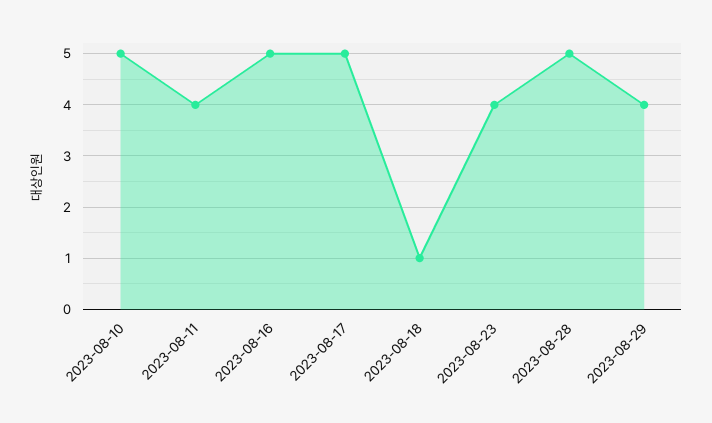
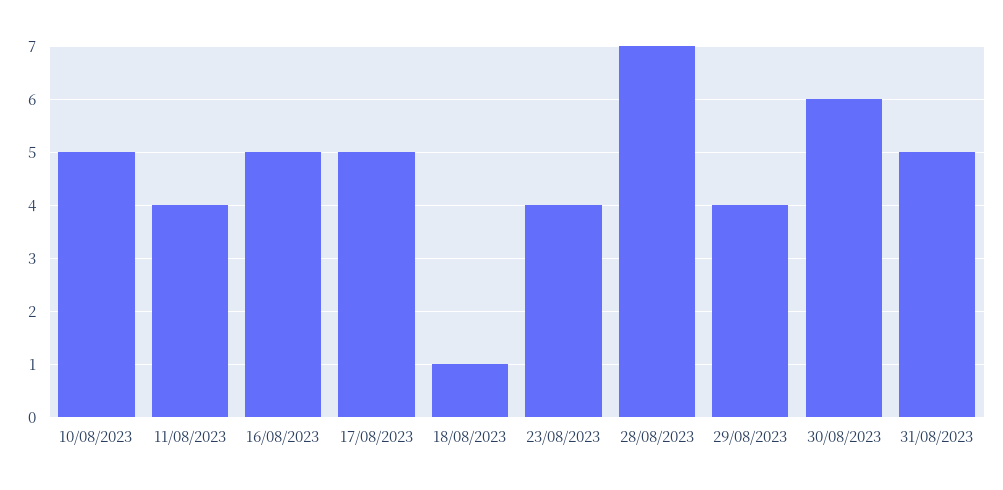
2023-08-28: 5 -> 7
30/08/2023: none -> 6
31/08/2023: none -> 5

